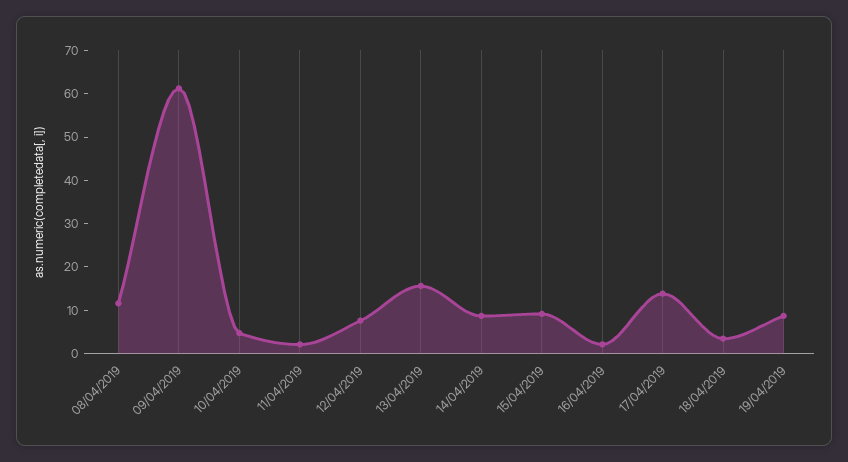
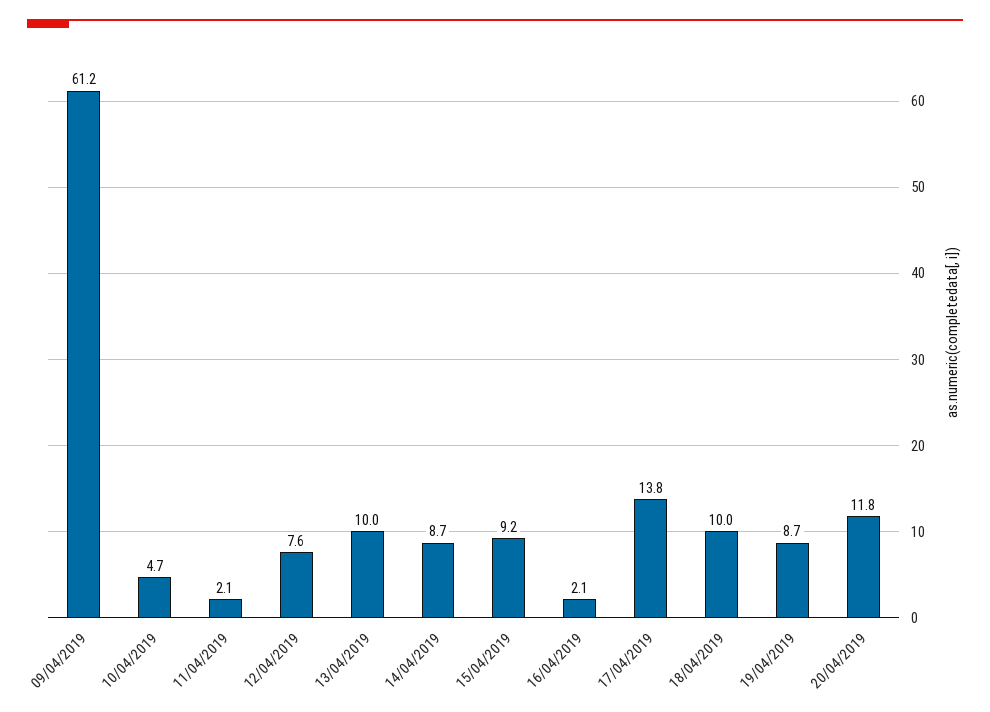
08/04/2019: 12 -> none
13/04/2019: 16 -> 10
18/04/2019: 4 -> 10
20/04/2019: none -> 11.8

